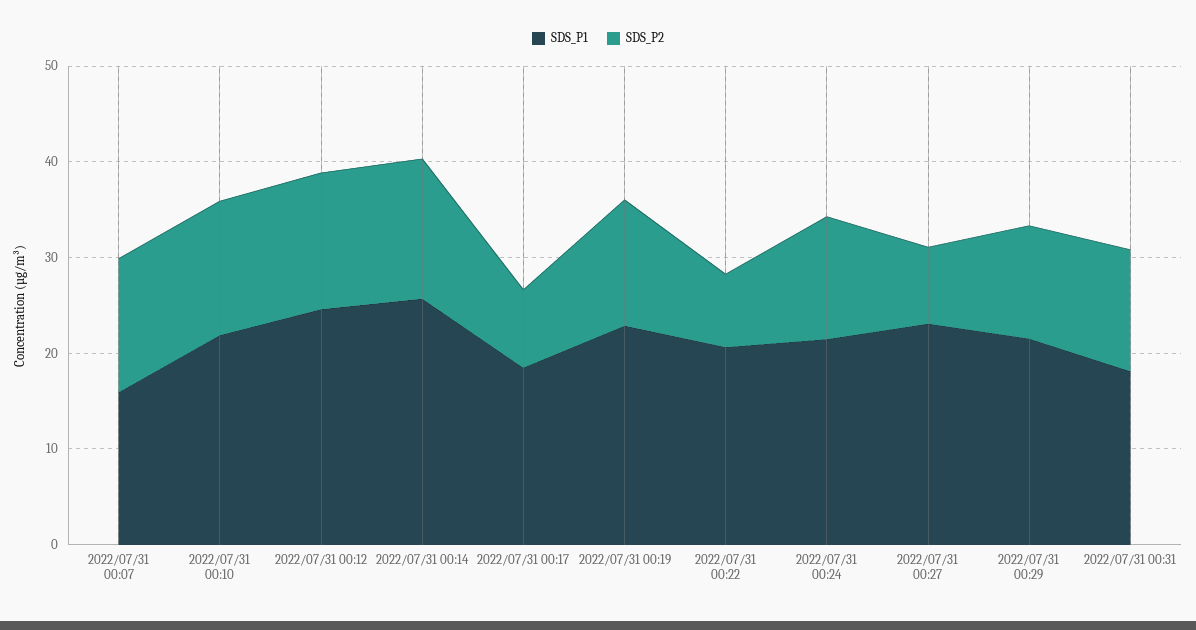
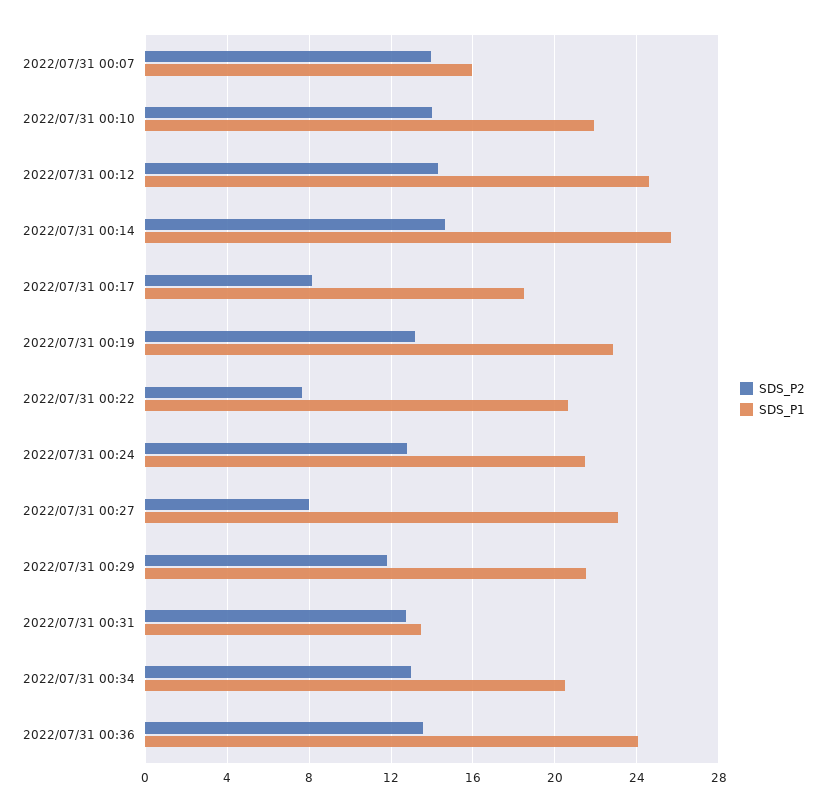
SDS_P1, 2022/07/31 00:31: 18 -> 13.5
SDS_P2, 2022/07/31 00:34: none -> 13
SDS_P1, 2022/07/31 00:34: none -> 20.5
SDS_P2, 2022/07/31 00:36: none -> 13.5
SDS_P1, 2022/07/31 00:36: none -> 24

